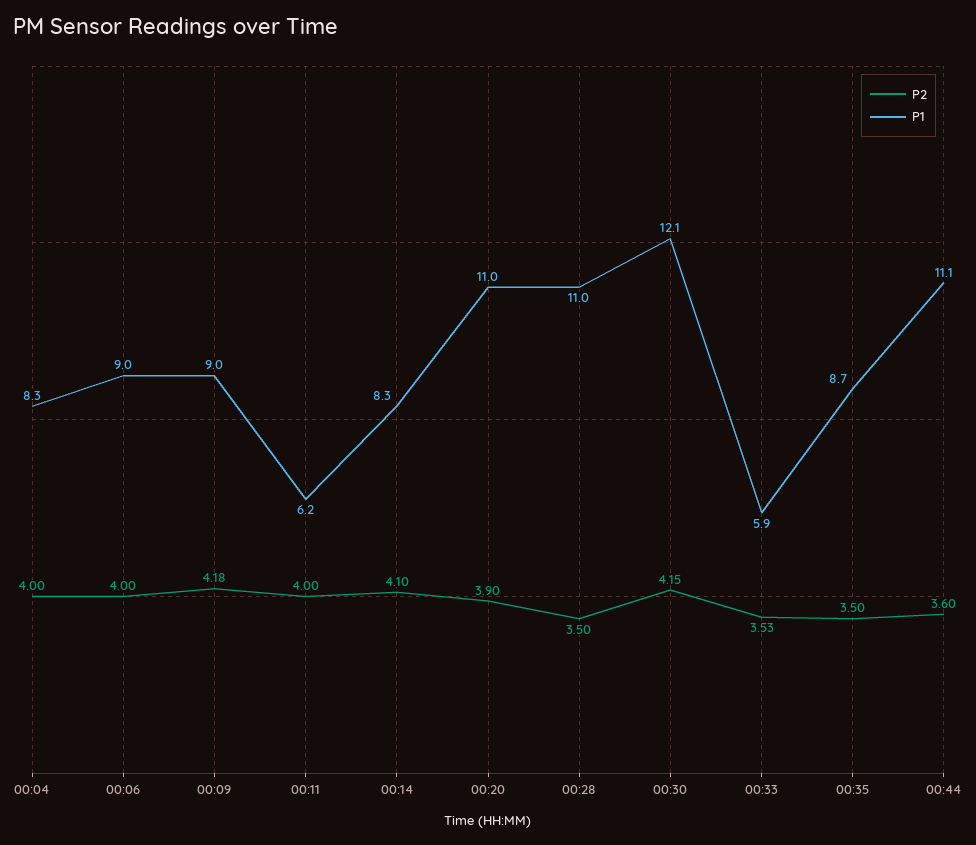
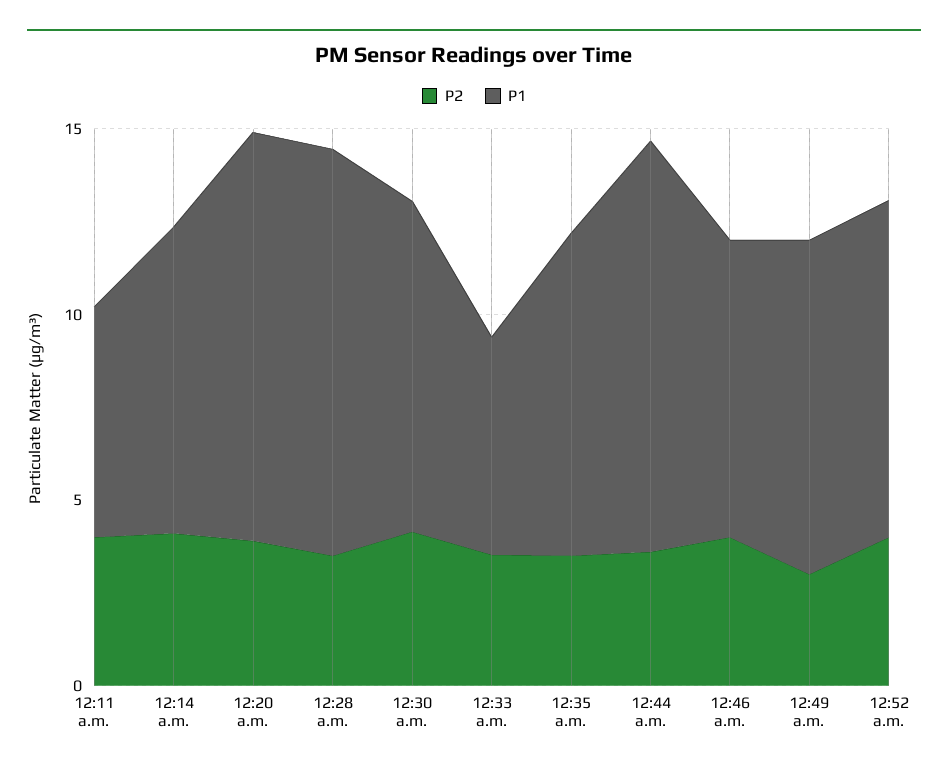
P2, 00:04: 4 -> none
P1, 00:04: 8.3 -> none
P2, 00:06: 4 -> none
P1, 00:06: 9 -> none
P2, 00:09: 4.18 -> none
P1, 00:09: 9 -> none
P1, 00:30: 12.1 -> 9
P2, 12:46 a.m.: none -> 4
P1, 12:46 a.m.: none -> 8
P2, 12:49 a.m.: none -> 3
P1, 12:49 a.m.: none -> 9
P2, 12:52 a.m.: none -> 4
P1, 12:52 a.m.: none -> 9

